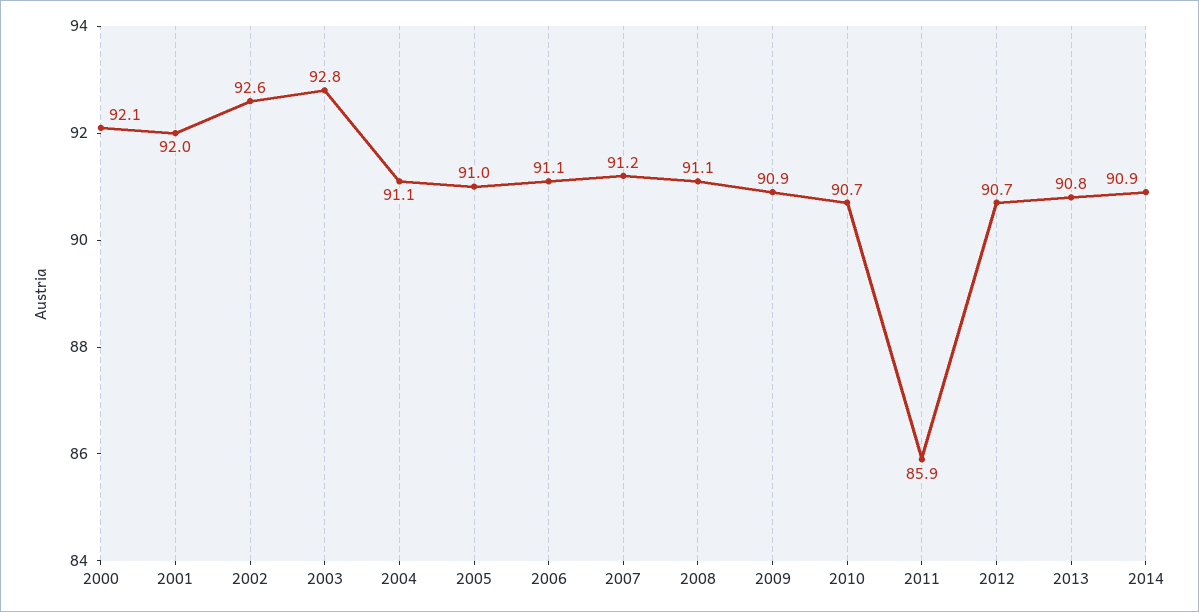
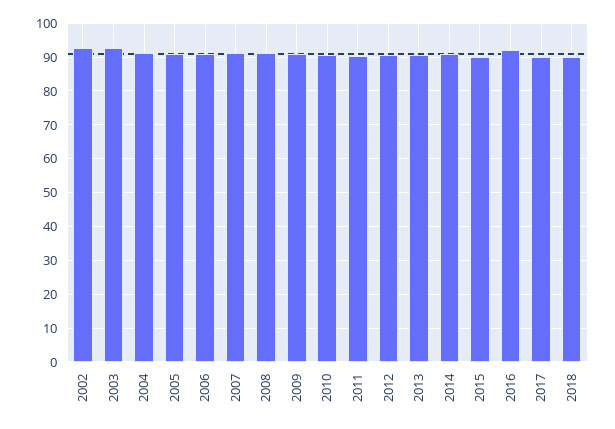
2000: 92.1 -> none
2001: 92 -> none
2011: 85.9 -> 90
2015: none -> 90
2016: none -> 92
2017: none -> 90
2018: none -> 90

